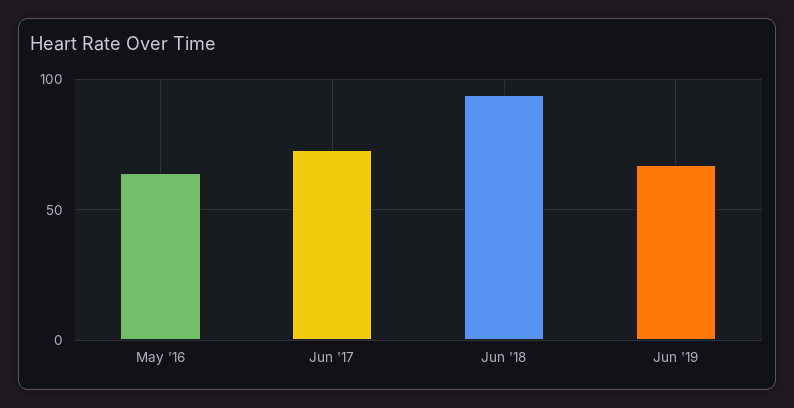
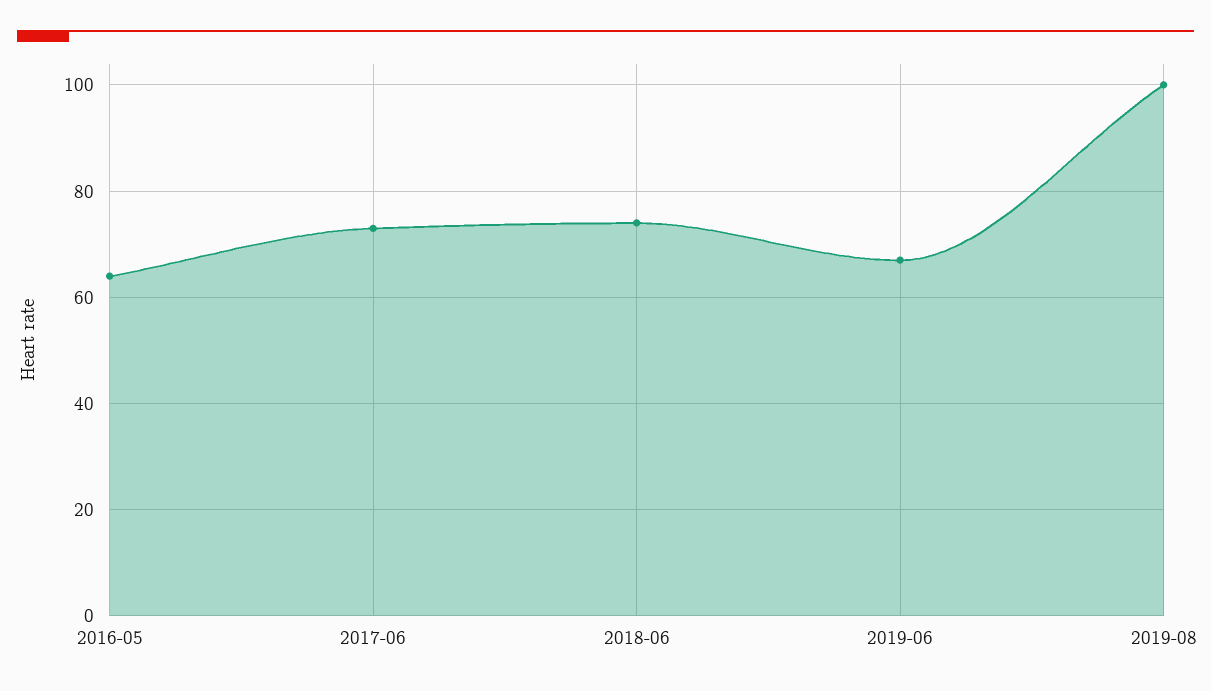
Jun '18: 95 -> 75
2019-08: none -> 100

